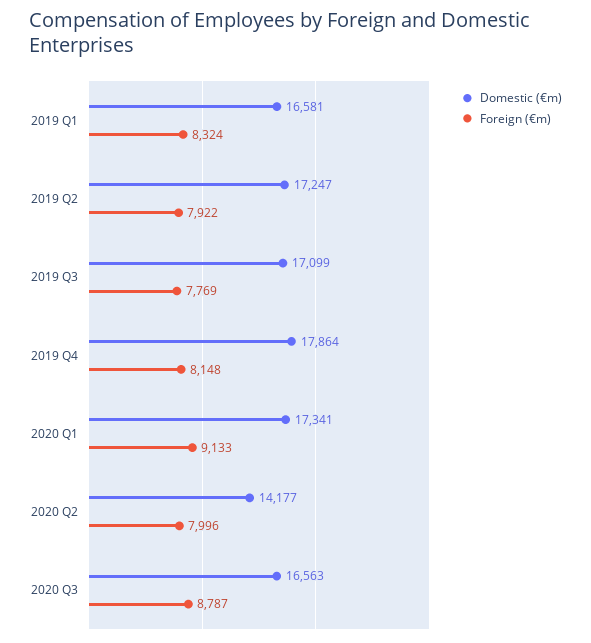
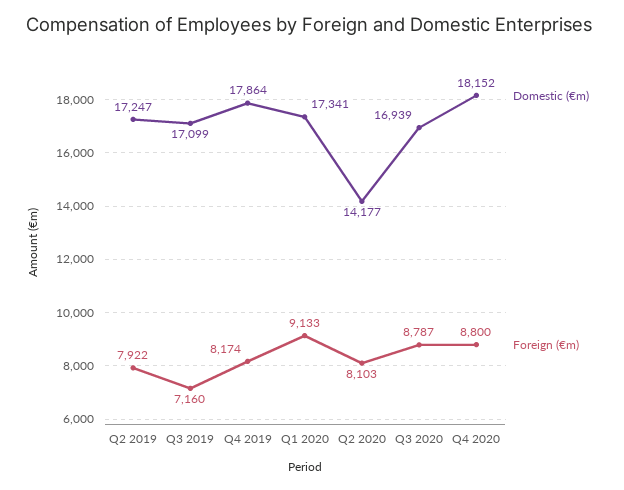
Domestic (€m), 2019 Q1: 16581 -> none
Foreign (€m), 2019 Q1: 8324 -> none
Foreign (€m), 2019 Q3: 7769 -> 7160
Foreign (€m), 2019 Q4: 8148 -> 8174
Foreign (€m), 2020 Q2: 7996 -> 8103
Domestic (€m), 2020 Q3: 16563 -> 16939
Domestic (€m), Q4 2020: none -> 18152
Foreign (€m), Q4 2020: none -> 8800

